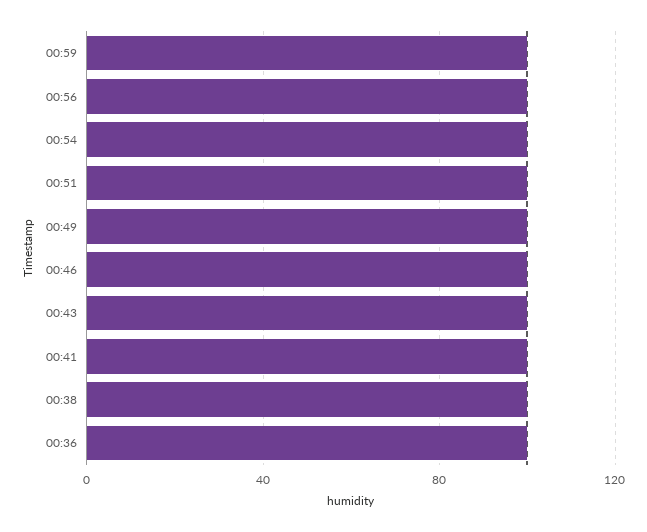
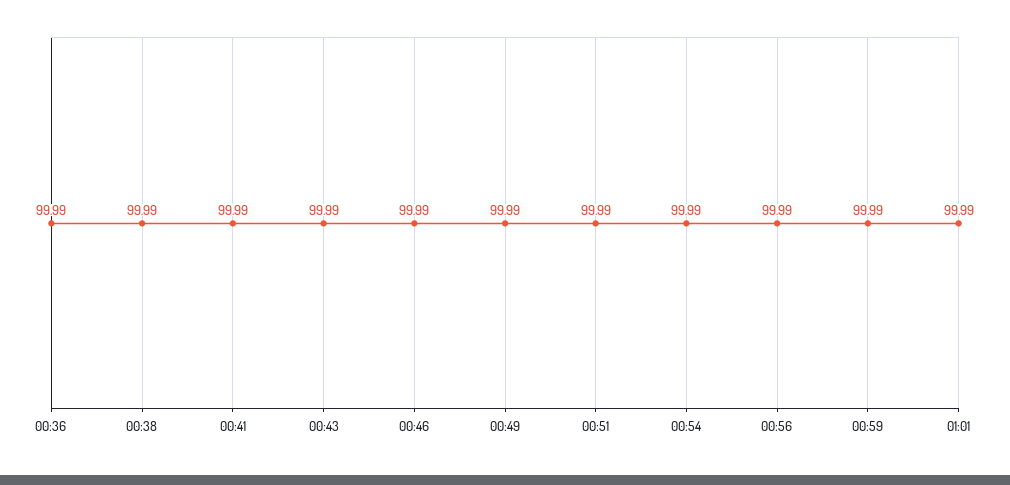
01:01: none -> 99.99

